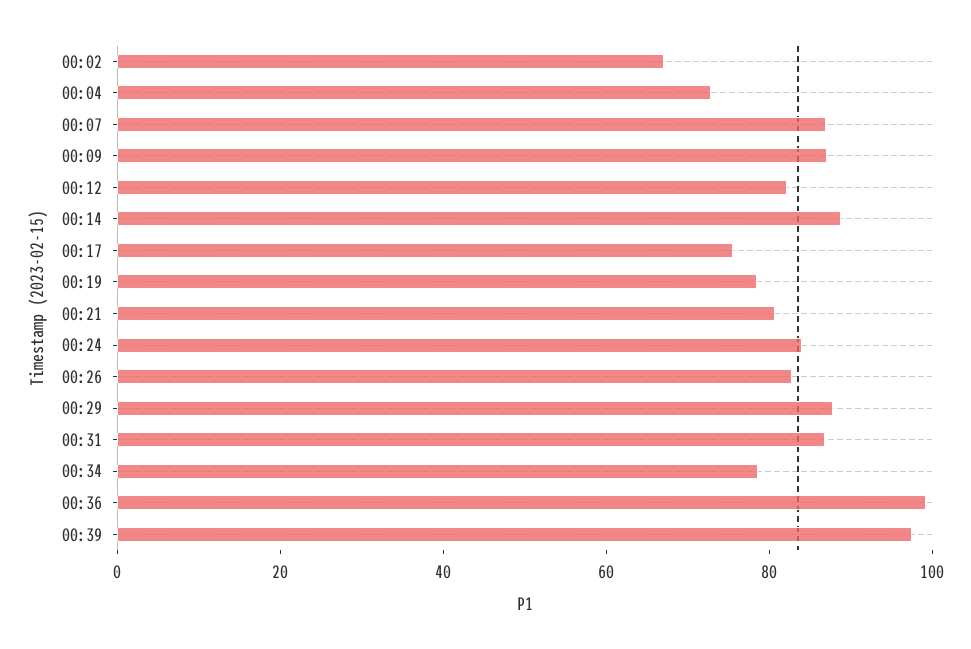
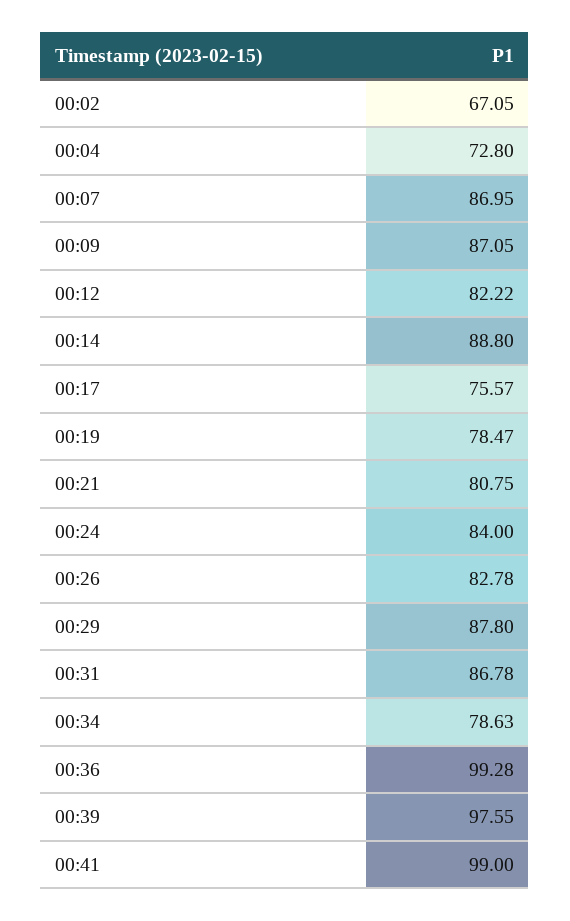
00:41: none -> 99

